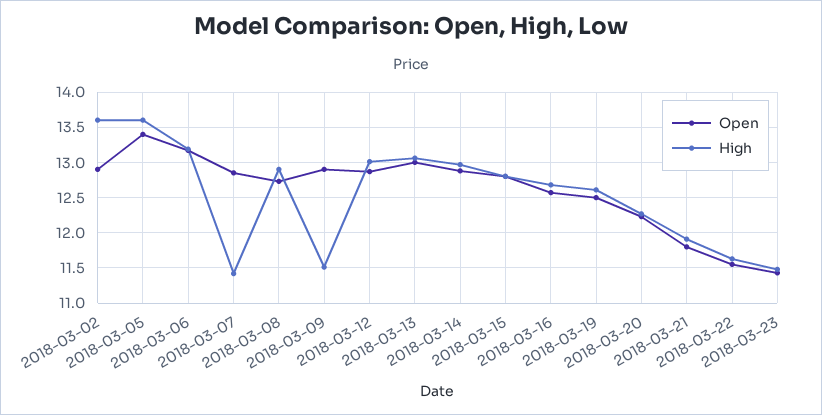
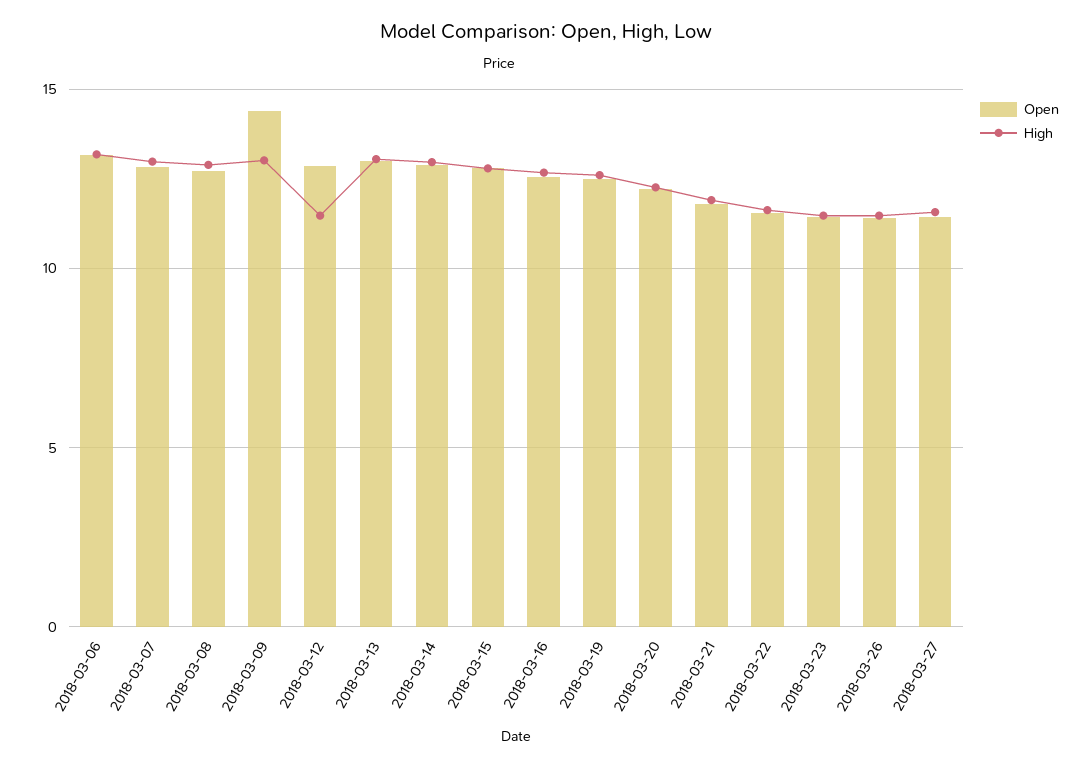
Open, 2018-03-02: 12.9 -> none
High, 2018-03-02: 13.6 -> none
Open, 2018-03-05: 13.4 -> none
High, 2018-03-05: 13.6 -> none
High, 2018-03-07: 11.4 -> 13
Open, 2018-03-09: 12.9 -> 14.5
High, 2018-03-09: 11.5 -> 13
High, 2018-03-12: 13 -> 11.5
Open, 2018-03-26: none -> 11.5
High, 2018-03-26: none -> 11.5
Open, 2018-03-27: none -> 11.5
High, 2018-03-27: none -> 11.5

